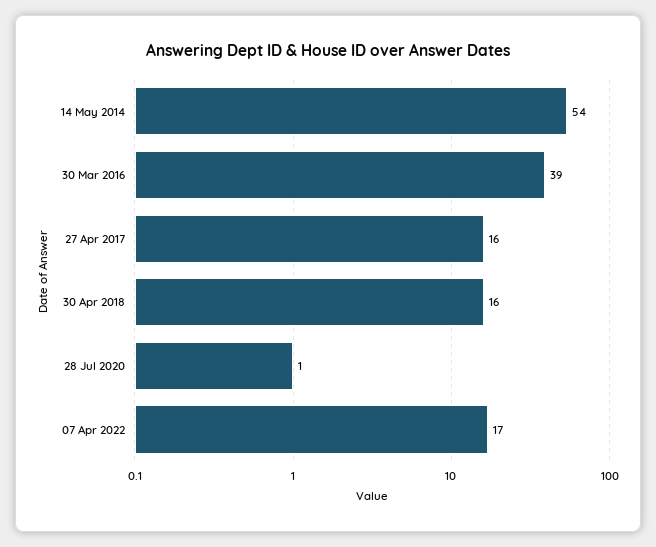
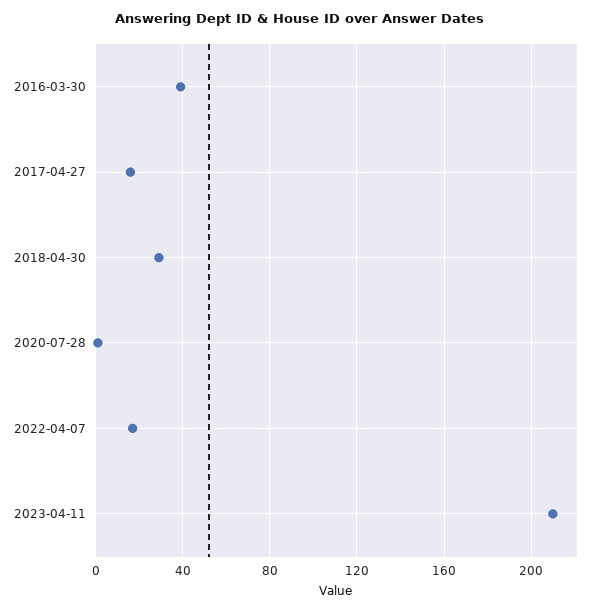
14 May 2014: 54 -> none
30 Apr 2018: 16 -> 30
2023-04-11: none -> 210

